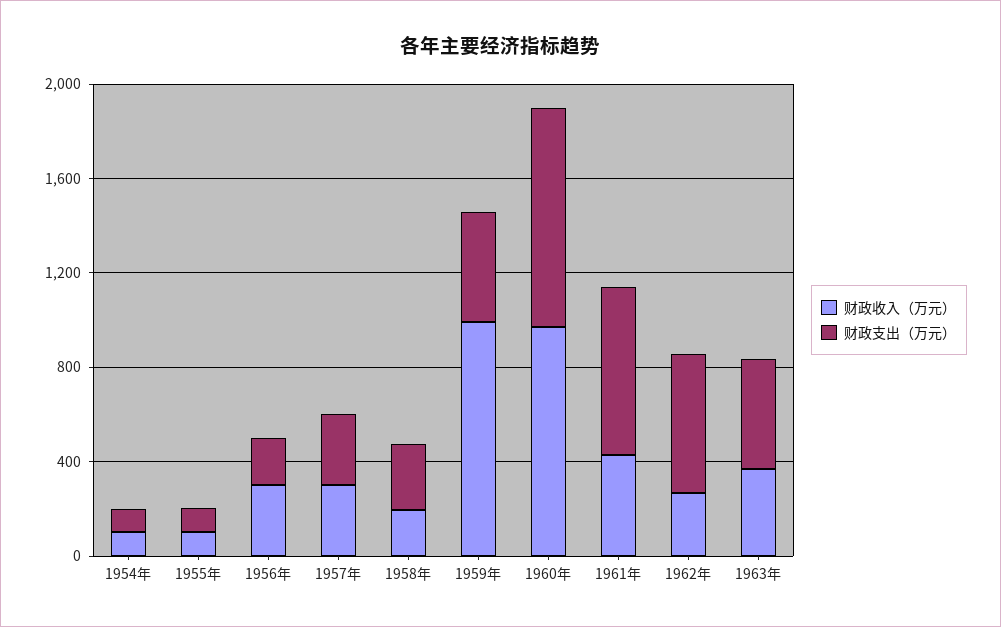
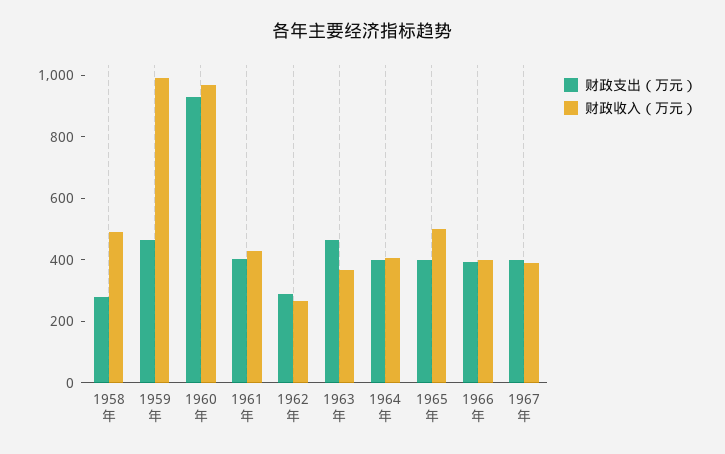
财政收入（万元）, 1954年: 100 -> none
财政支出（万元）, 1954年: 100 -> none
财政收入（万元）, 1955年: 100 -> none
财政支出（万元）, 1955年: 100 -> none
财政收入（万元）, 1956年: 300 -> none
财政支出（万元）, 1956年: 200 -> none
财政收入（万元）, 1957年: 300 -> none
财政支出（万元）, 1957年: 300 -> none
财政收入（万元）, 1958年: 200 -> 500
财政支出（万元）, 1961年: 700 -> 400
财政支出（万元）, 1962年: 600 -> 300
财政支出（万元）, 1964年: none -> 400
财政收入（万元）, 1964年: none -> 400
财政支出（万元）, 1965年: none -> 400
财政收入（万元）, 1965年: none -> 500
财政支出（万元）, 1966年: none -> 400
财政收入（万元）, 1966年: none -> 400
财政支出（万元）, 1967年: none -> 400
财政收入（万元）, 1967年: none -> 400

